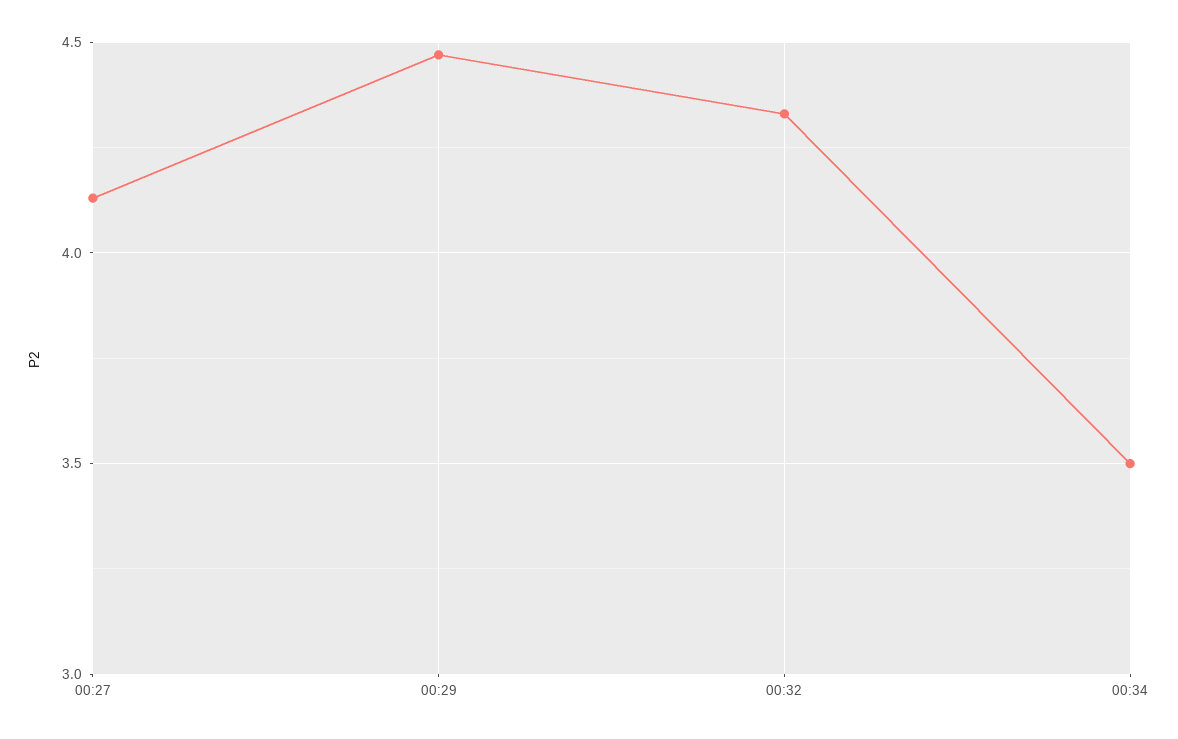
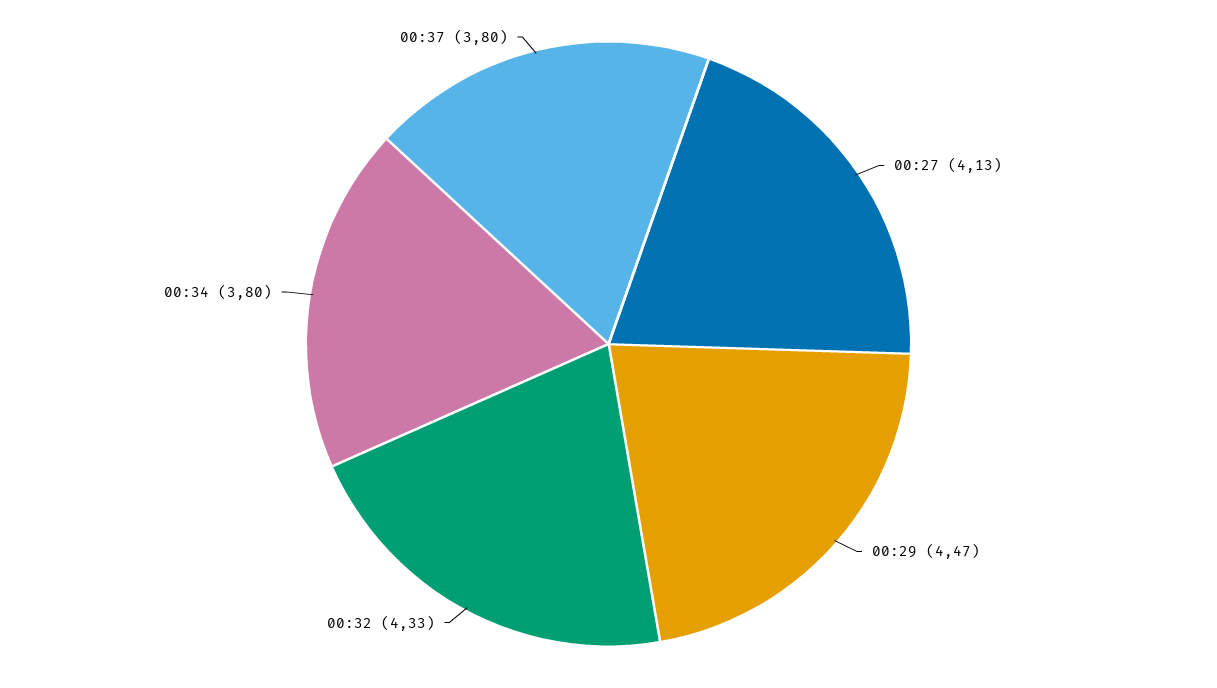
00:34: 3.5 -> 3.8
00:37: none -> 3.8

